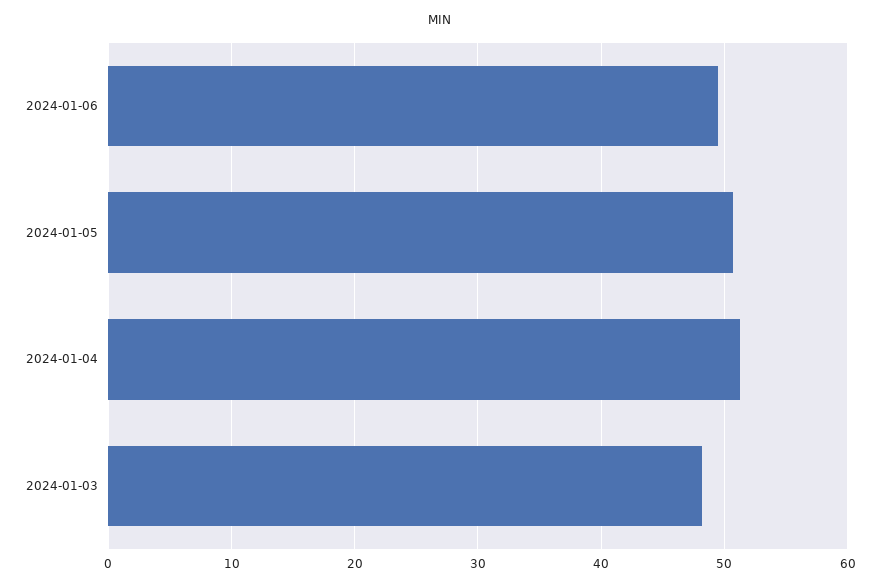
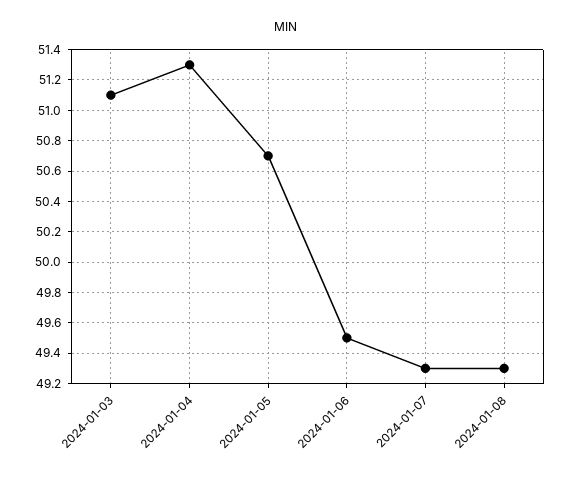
2024-01-03: 48 -> 51.1
2024-01-07: none -> 49.3
2024-01-08: none -> 49.3

